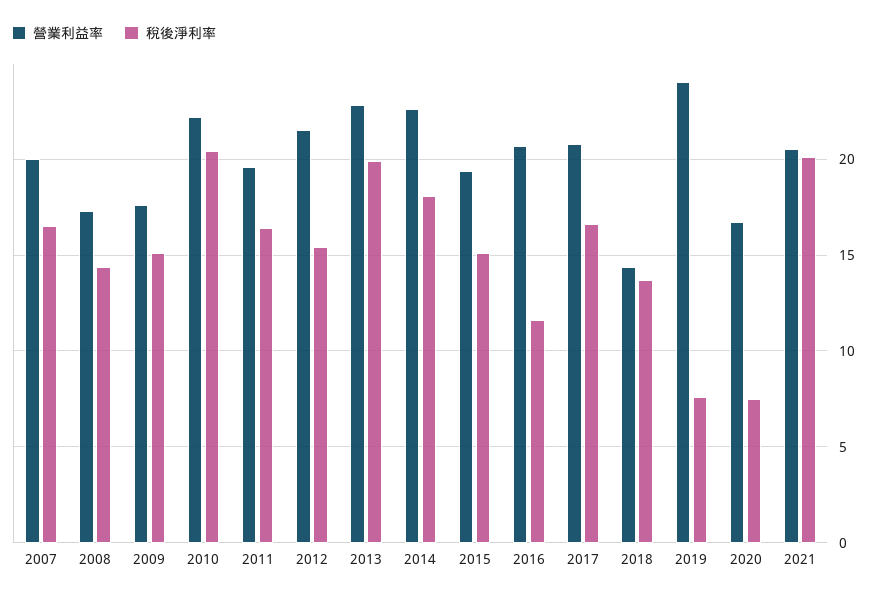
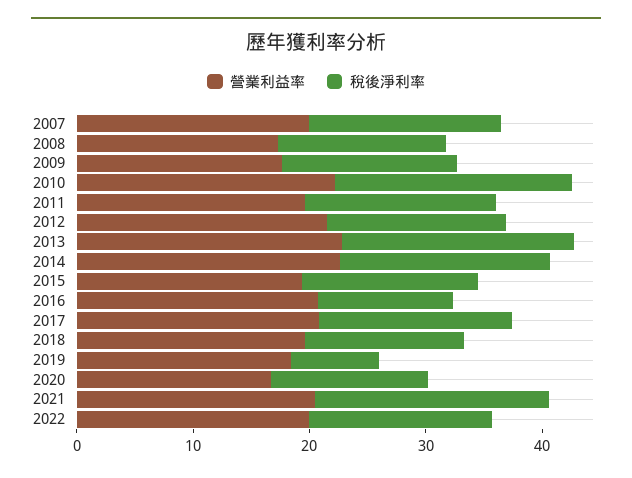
營業利益率, 2018: 14.5 -> 20
營業利益率, 2019: 24 -> 18
稅後淨利率, 2020: 7.5 -> 14
營業利益率, 2022: none -> 20
稅後淨利率, 2022: none -> 16

